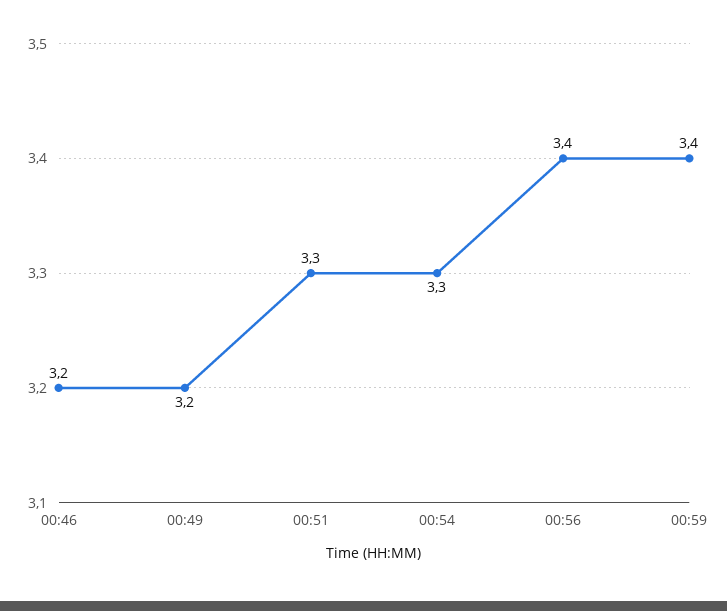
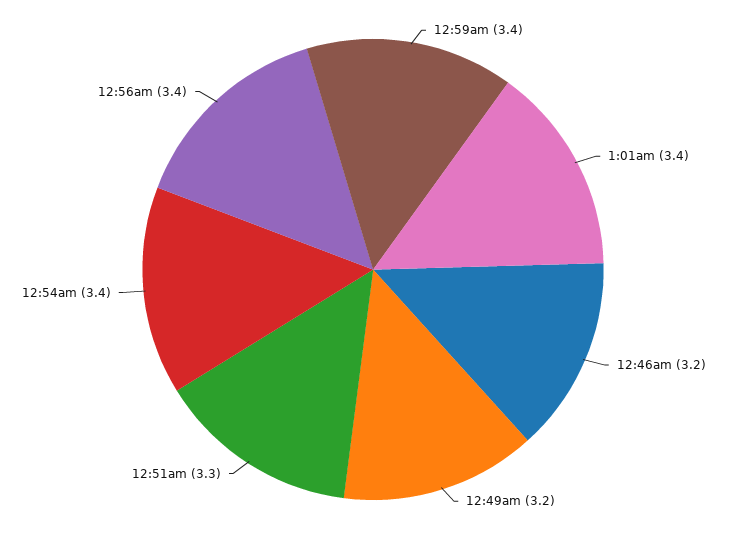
00:54: 3.3 -> 3.4
1:01am: none -> 3.4

